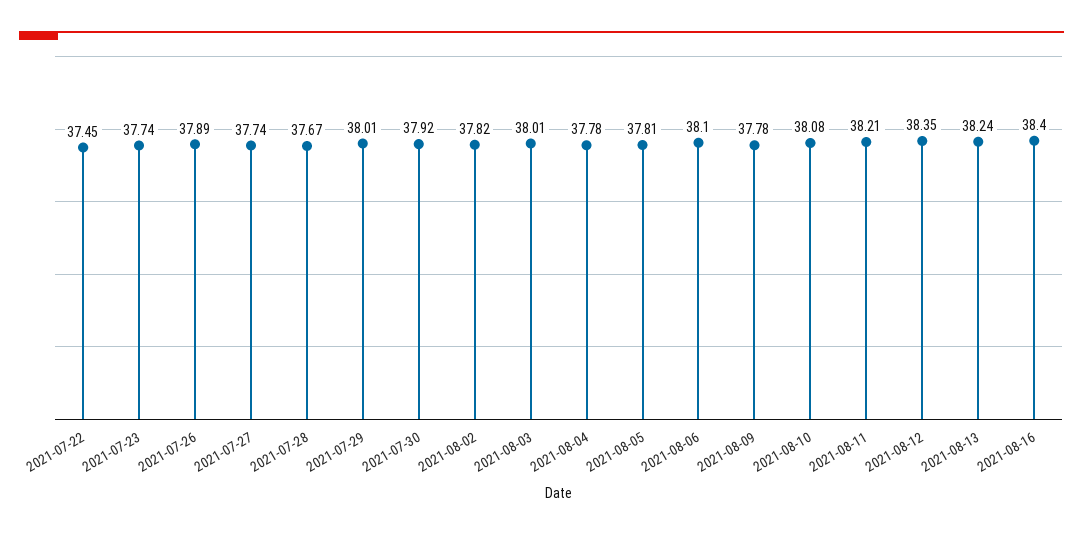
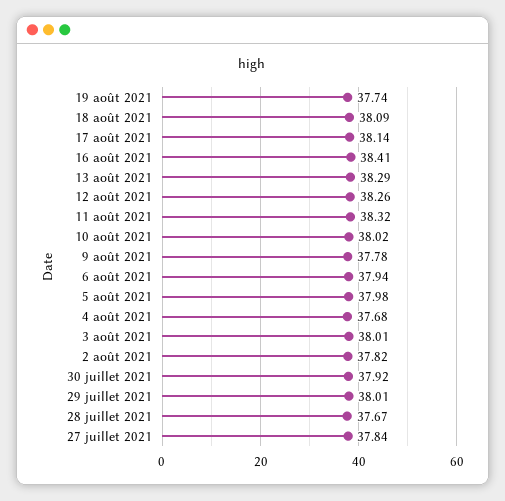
2021-07-22: 37.45 -> none
2021-07-23: 37.74 -> none
2021-07-26: 37.89 -> none
2021-07-27: 37.74 -> 37.84
2021-08-04: 37.78 -> 37.68
2021-08-05: 37.81 -> 37.98
2021-08-06: 38.1 -> 37.94
2021-08-10: 38.08 -> 38.02
2021-08-11: 38.21 -> 38.32
2021-08-12: 38.35 -> 38.26
2021-08-13: 38.24 -> 38.29
2021-08-16: 38.4 -> 38.41
19 août 2021: none -> 37.74
18 août 2021: none -> 38.09
17 août 2021: none -> 38.14

